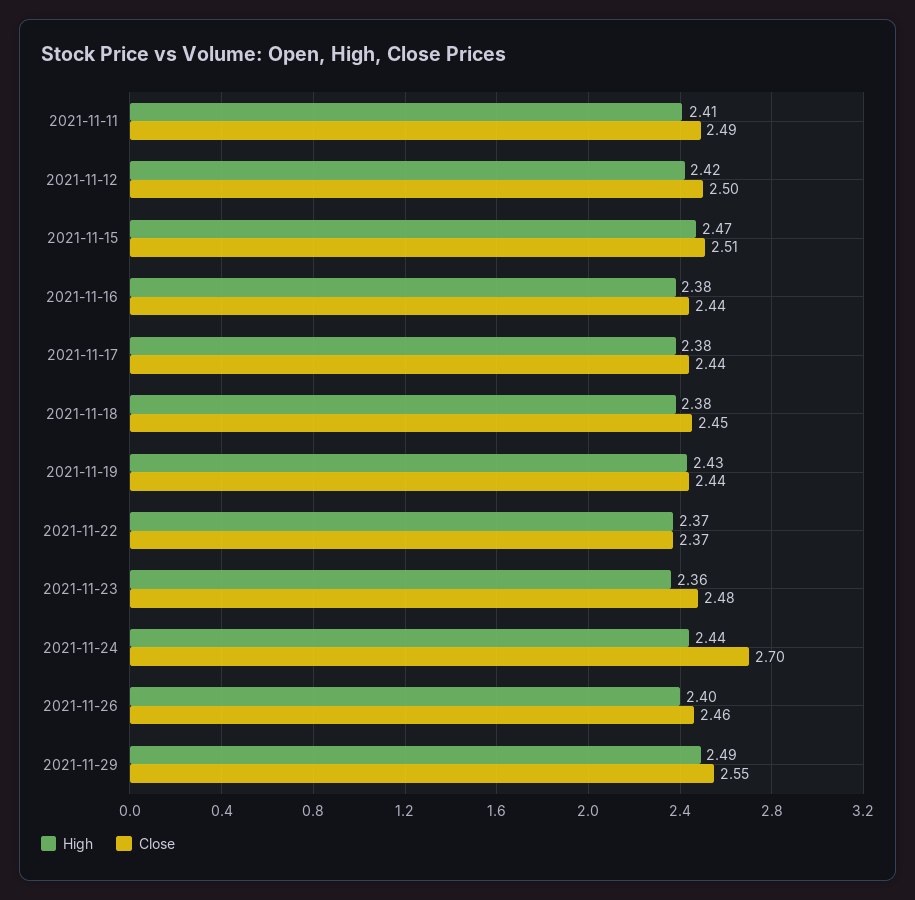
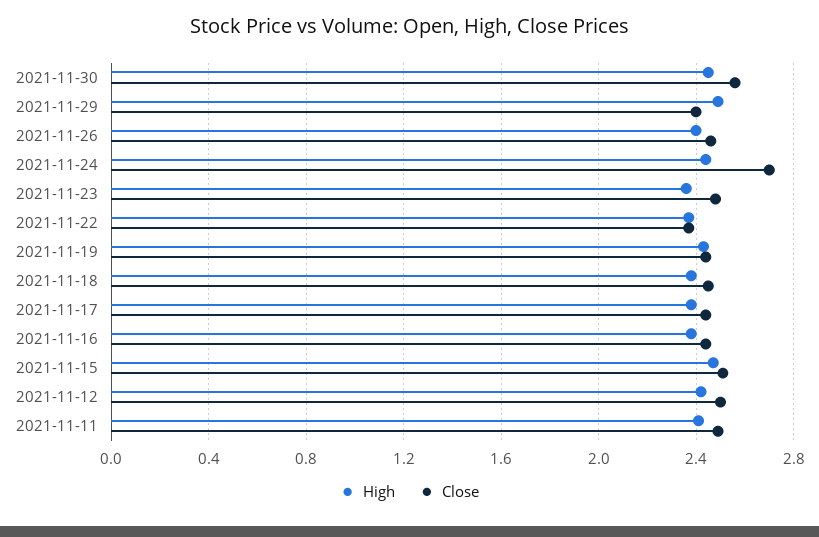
Close, 2021-11-29: 2.55 -> 2.4
High, 2021-11-30: none -> 2.45
Close, 2021-11-30: none -> 2.55

